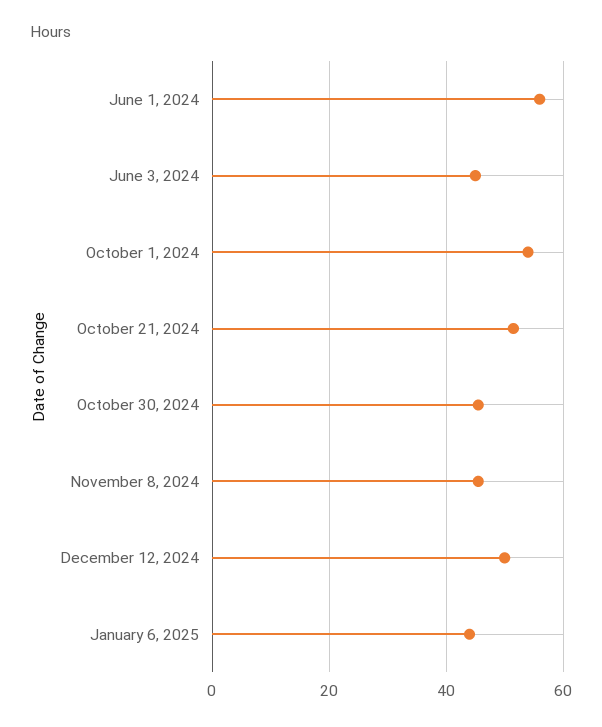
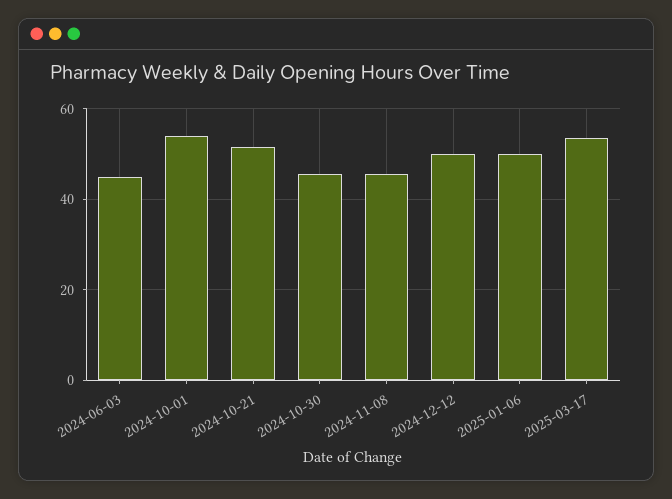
June 1, 2024: 56 -> none
January 6, 2025: 44 -> 50
2025-03-17: none -> 54

